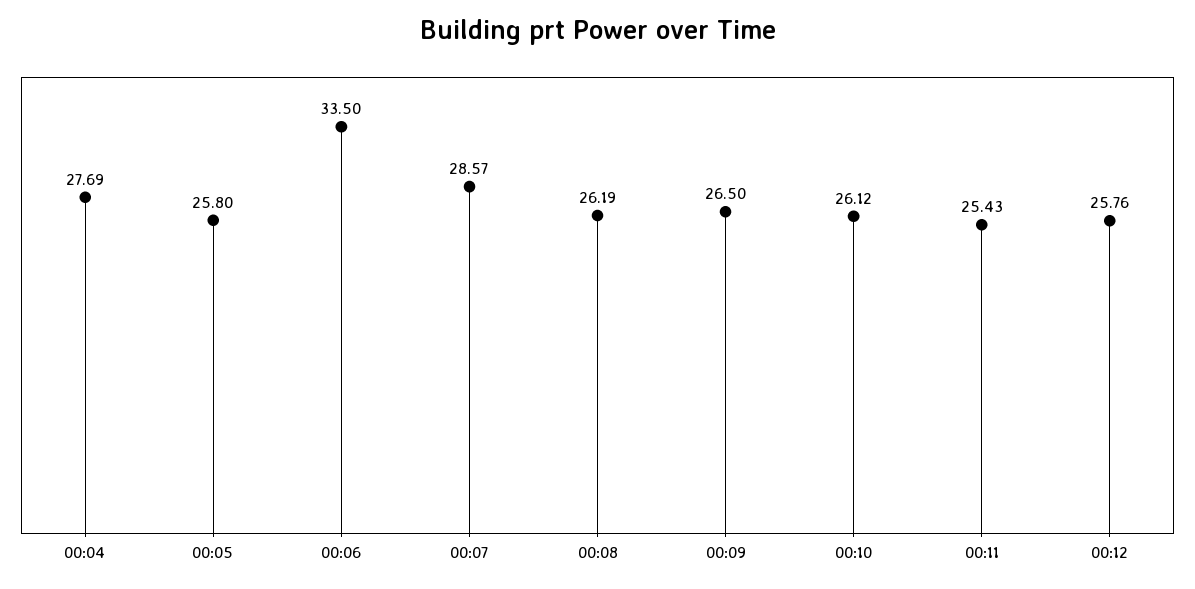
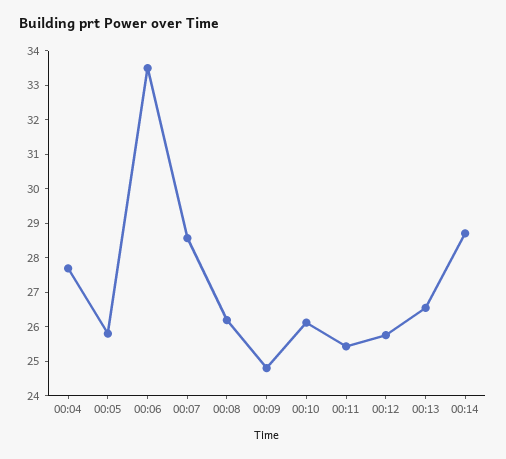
00:09: 26.5 -> 24.75
00:13: none -> 26.5
00:14: none -> 28.75

